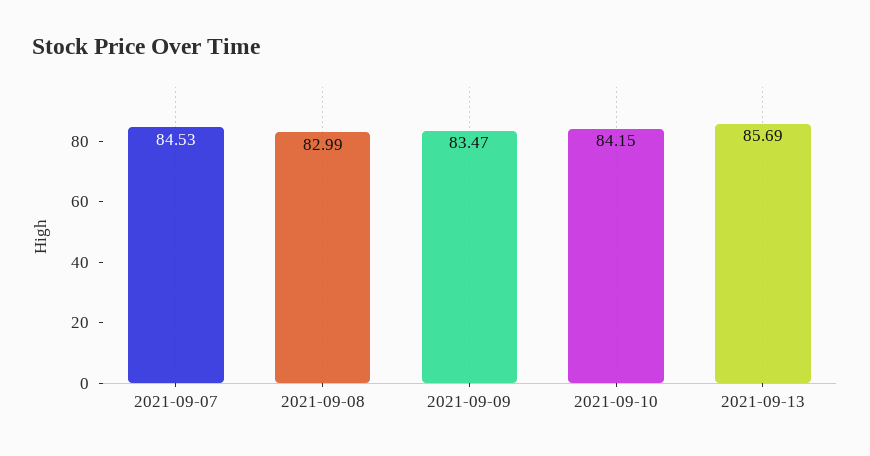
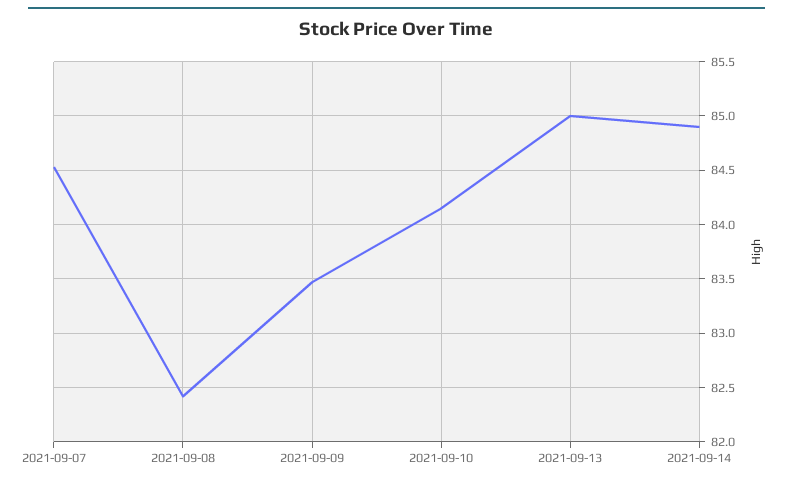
2021-09-08: 82.99 -> 82.4
2021-09-13: 85.69 -> 85
2021-09-14: none -> 84.9

